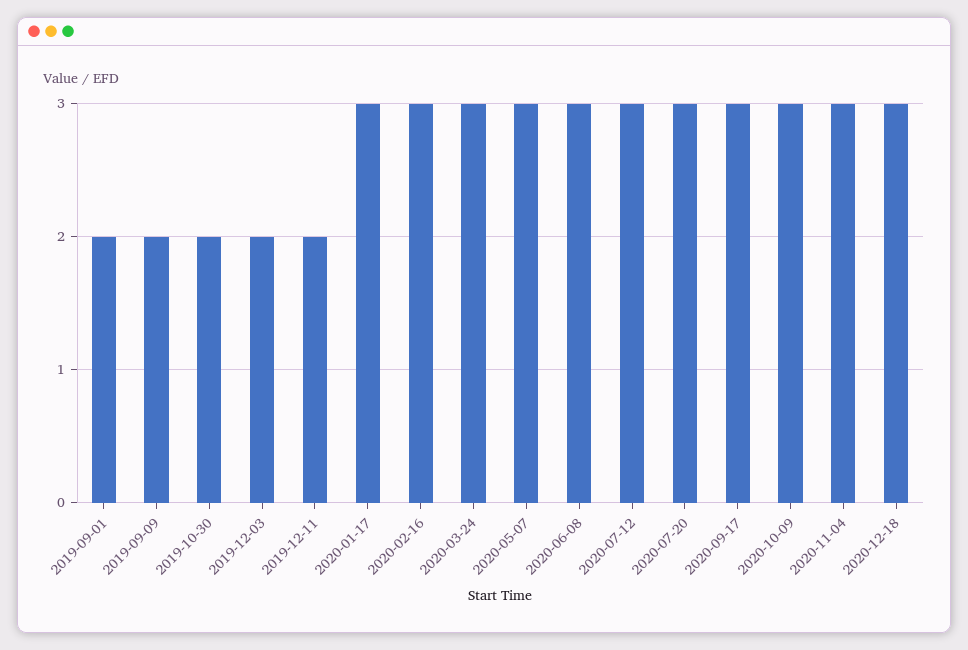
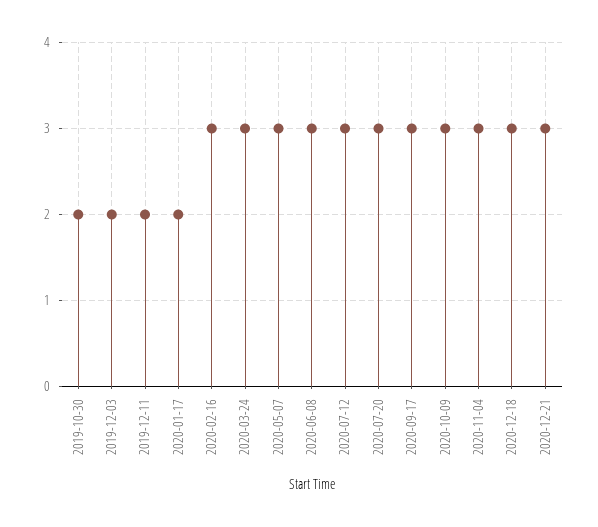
2019-09-01: 2 -> none
2019-09-09: 2 -> none
2020-01-17: 3 -> 2
2020-12-21: none -> 3

